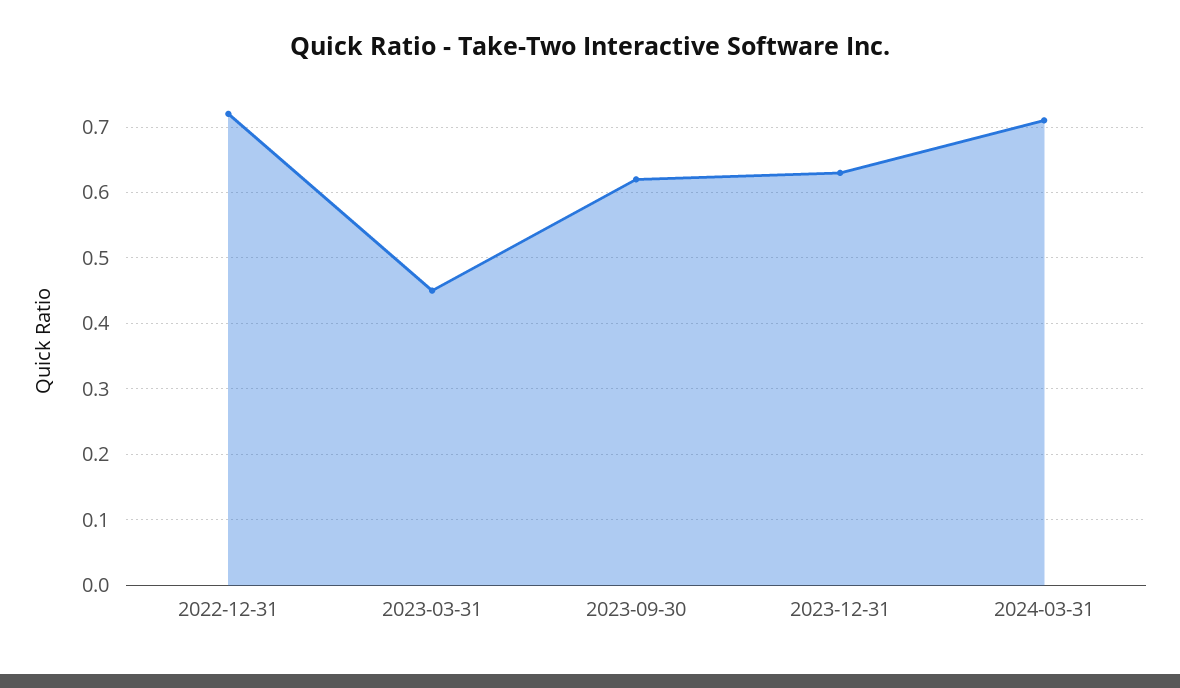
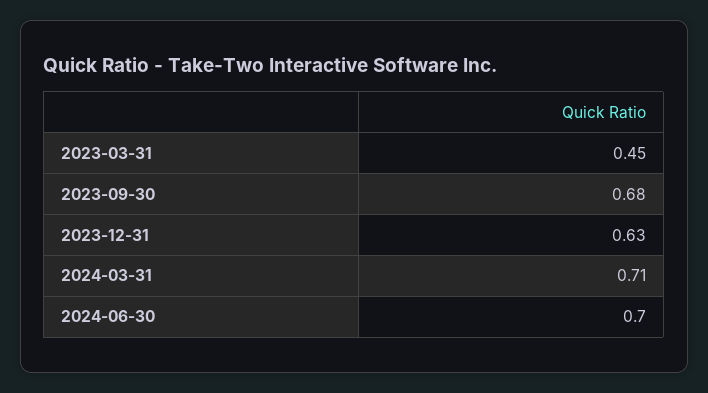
2022-12-31: 0.72 -> none
2023-09-30: 0.62 -> 0.68
2024-06-30: none -> 0.7

